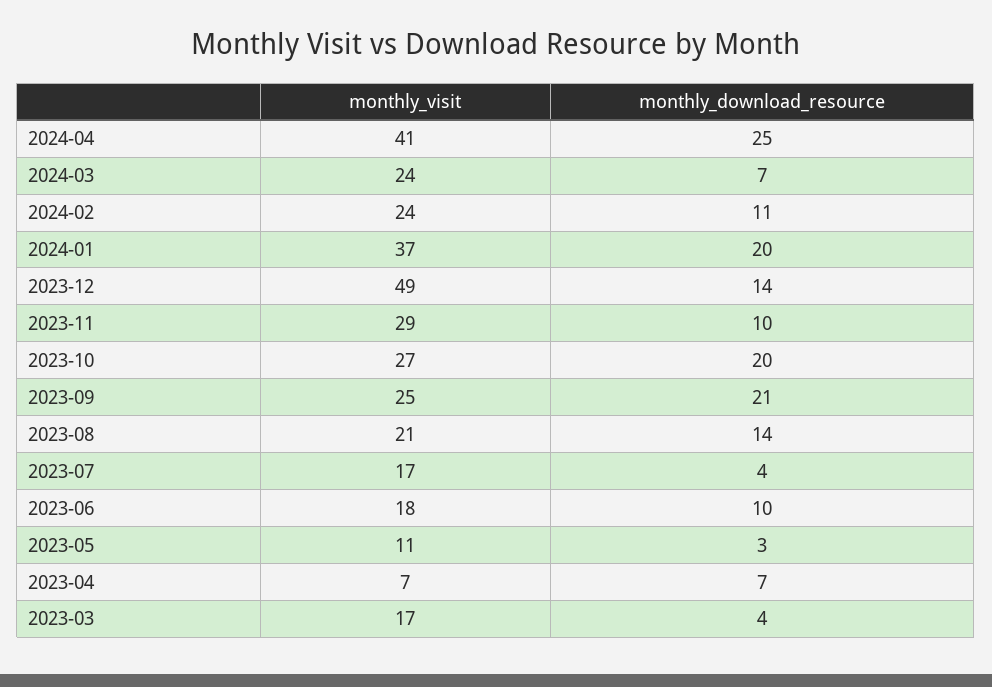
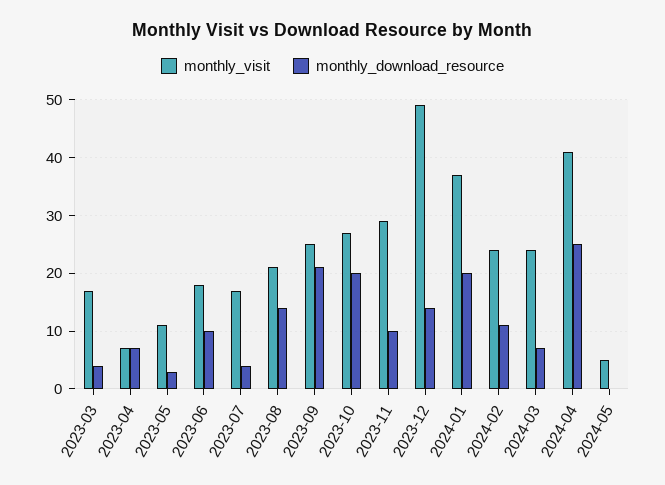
monthly_visit, 2024-05: none -> 5
monthly_download_resource, 2024-05: none -> 0

